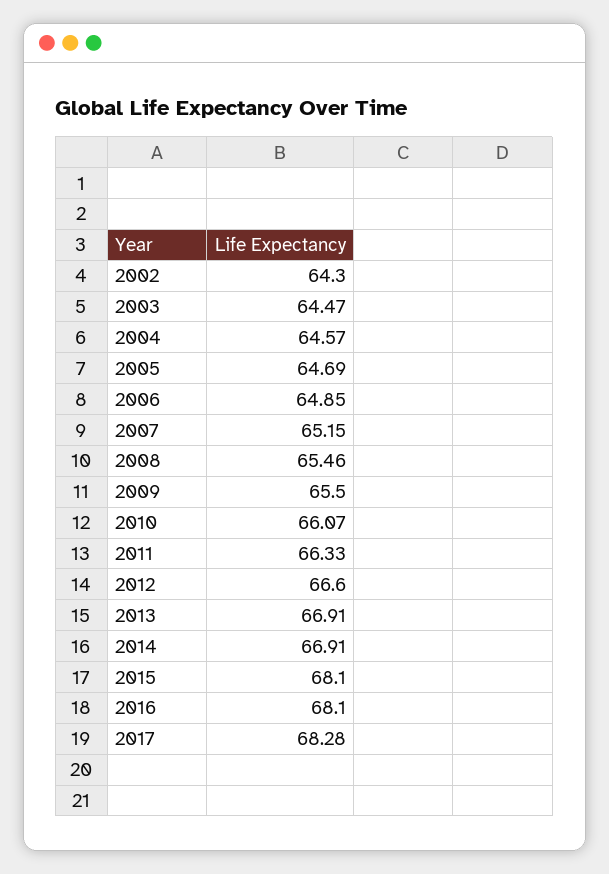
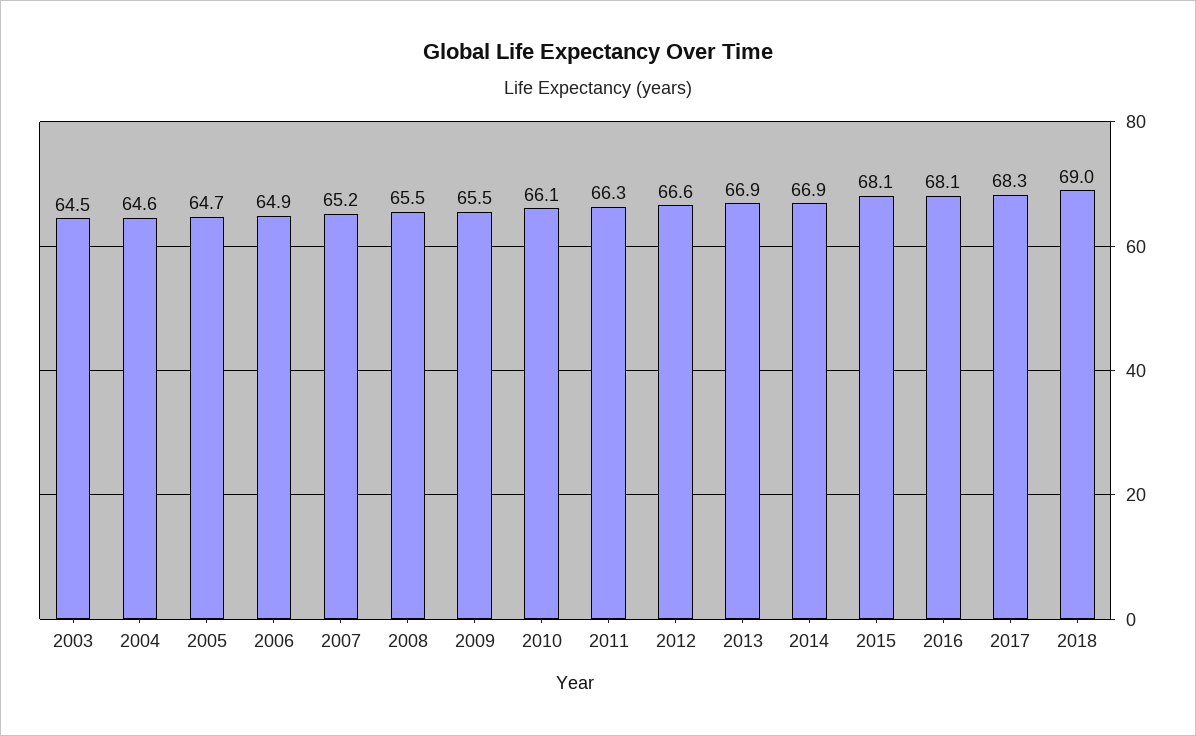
2002: 64.3 -> none
2018: none -> 69

